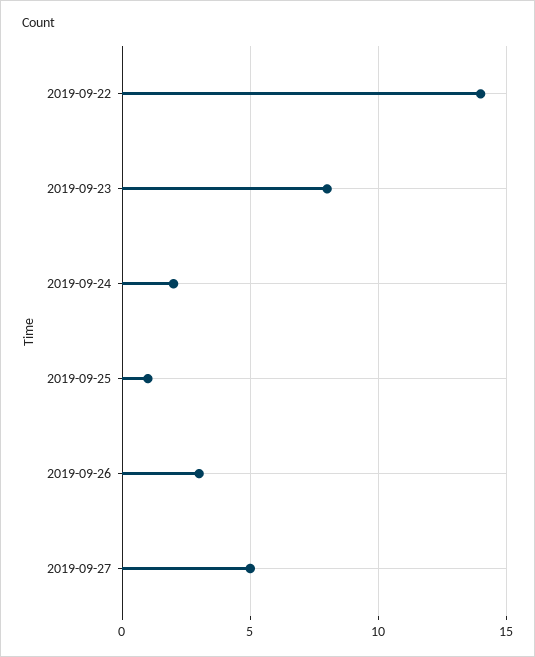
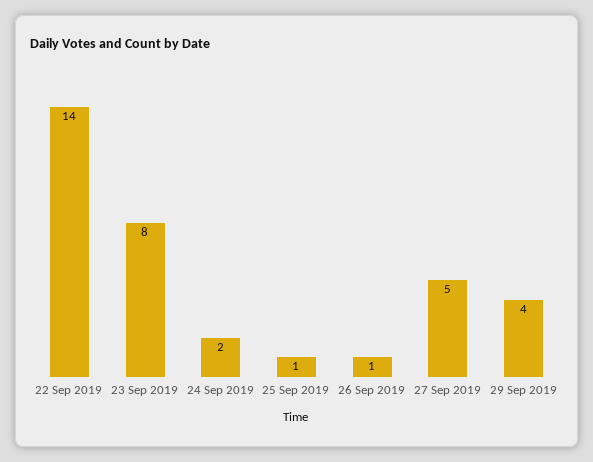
2019-09-26: 3 -> 1
29 Sep 2019: none -> 4

